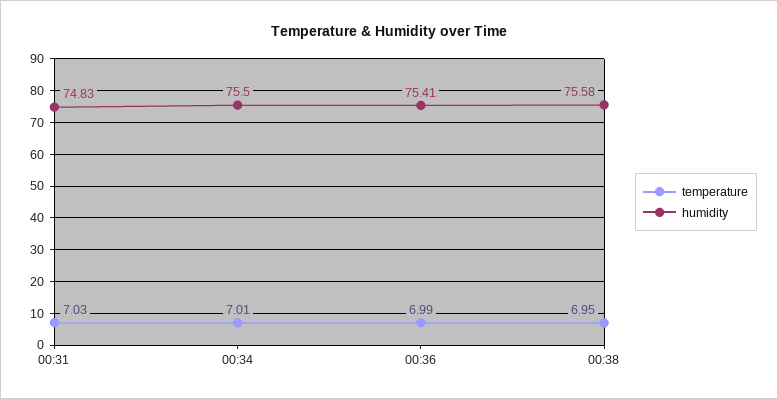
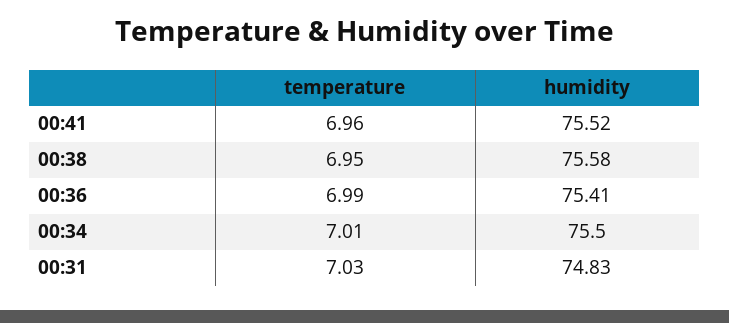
temperature, 00:41: none -> 6.96
humidity, 00:41: none -> 75.52

